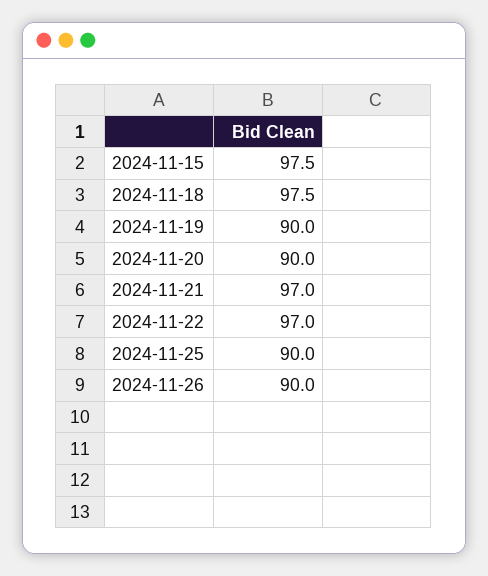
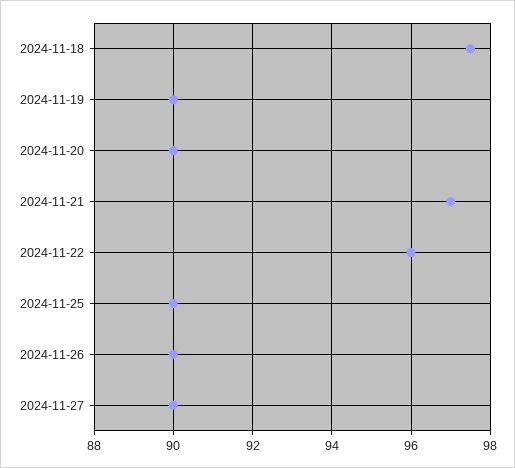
2024-11-15: 97.5 -> none
2024-11-22: 97 -> 96
2024-11-27: none -> 90

